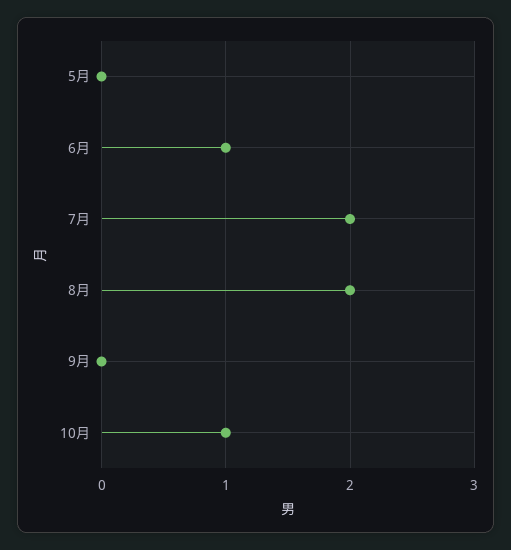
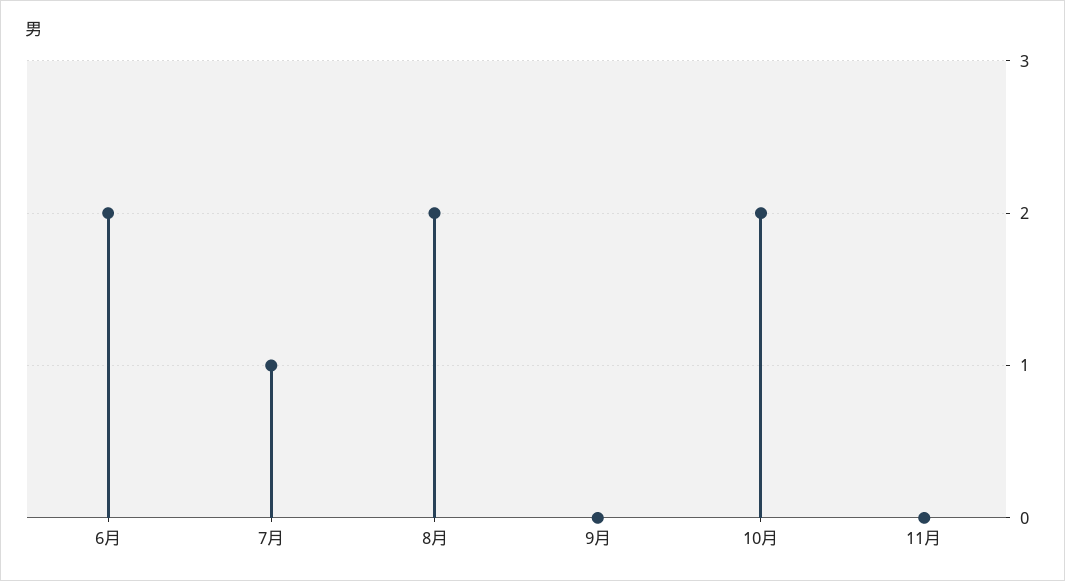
5月: 0 -> none
6月: 1 -> 2
7月: 2 -> 1
10月: 1 -> 2
11月: none -> 0

